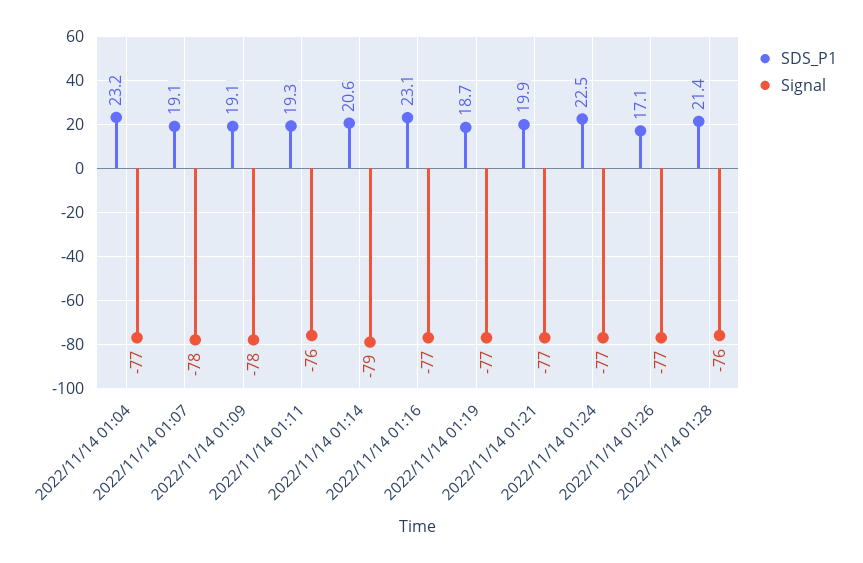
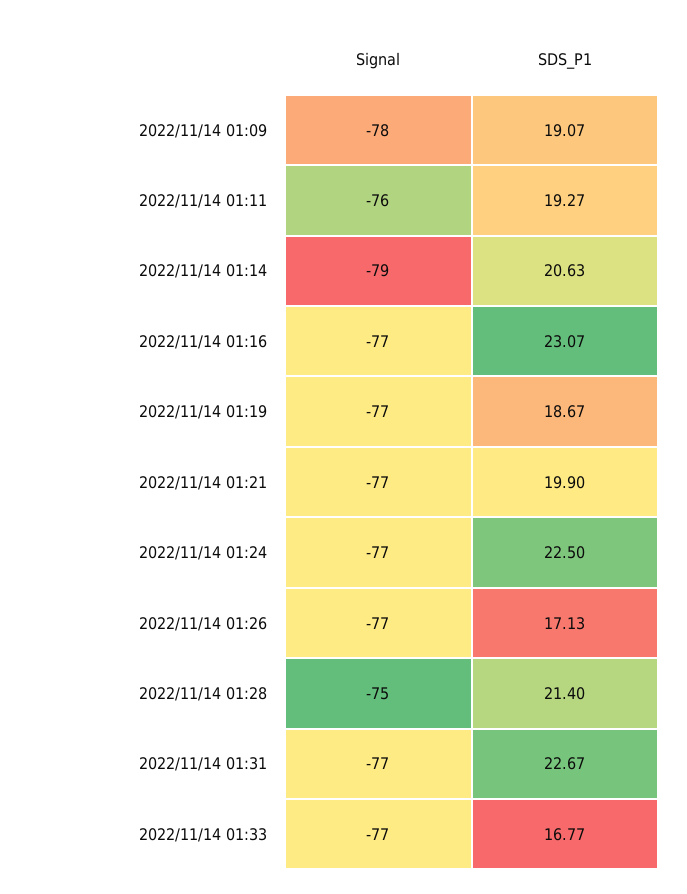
SDS_P1, 2022/11/14 01:04: 23.2 -> none
Signal, 2022/11/14 01:04: -77 -> none
SDS_P1, 2022/11/14 01:07: 19.1 -> none
Signal, 2022/11/14 01:07: -78 -> none
Signal, 2022/11/14 01:28: -76 -> -75
Signal, 2022/11/14 01:31: none -> -77
SDS_P1, 2022/11/14 01:31: none -> 22.67
Signal, 2022/11/14 01:33: none -> -77
SDS_P1, 2022/11/14 01:33: none -> 16.77

